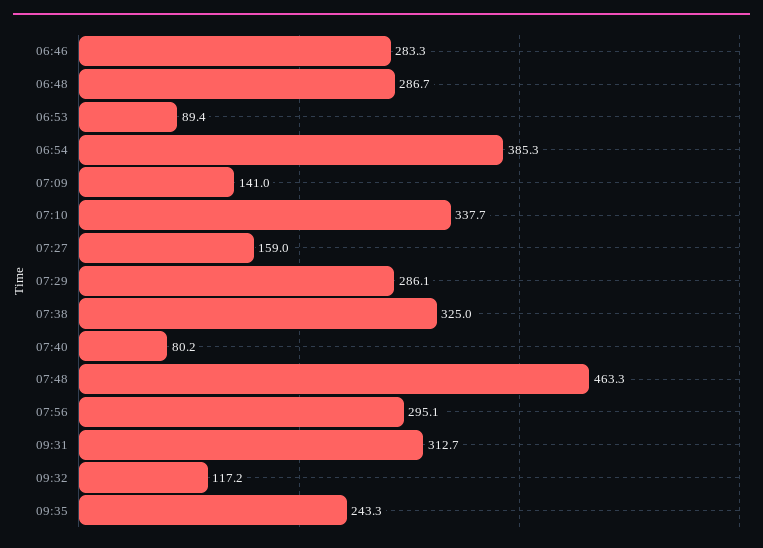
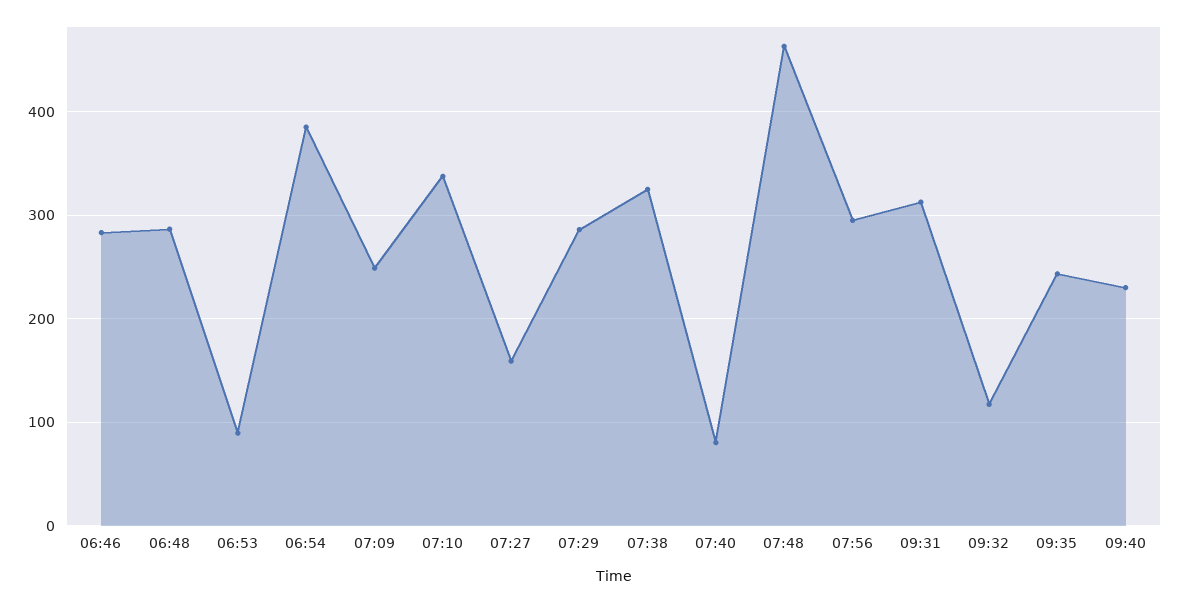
07:09: 141 -> 250
09:40: none -> 230

